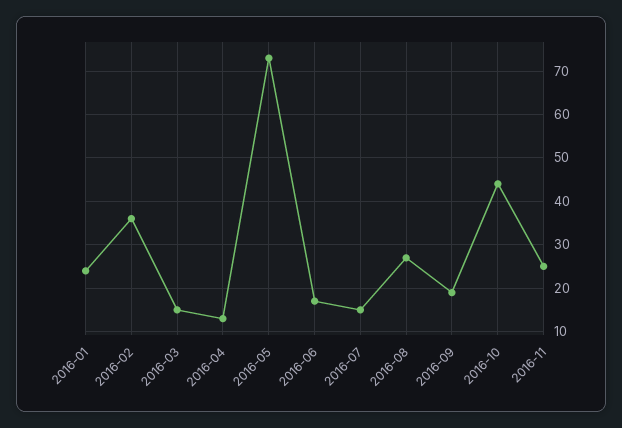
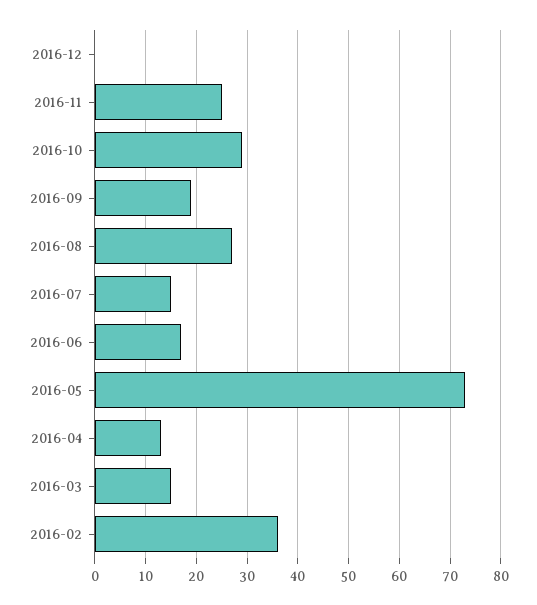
2016-01: 25 -> none
2016-10: 45 -> 30
2016-12: none -> 0

